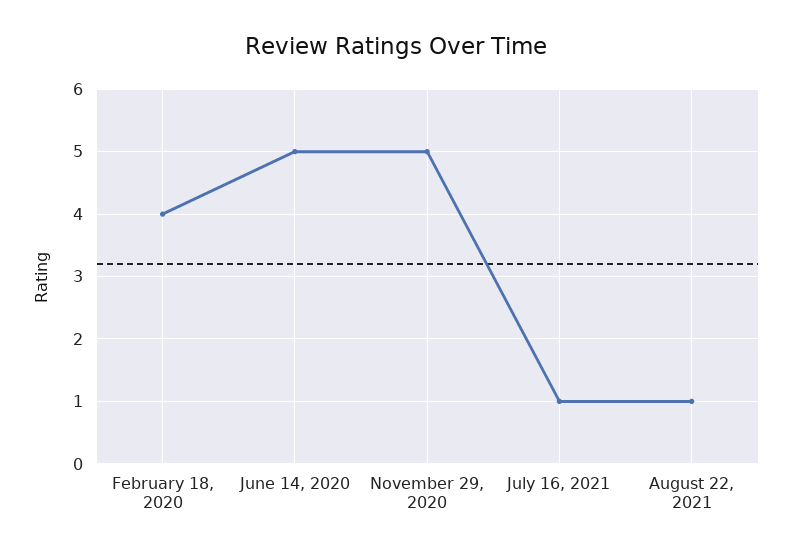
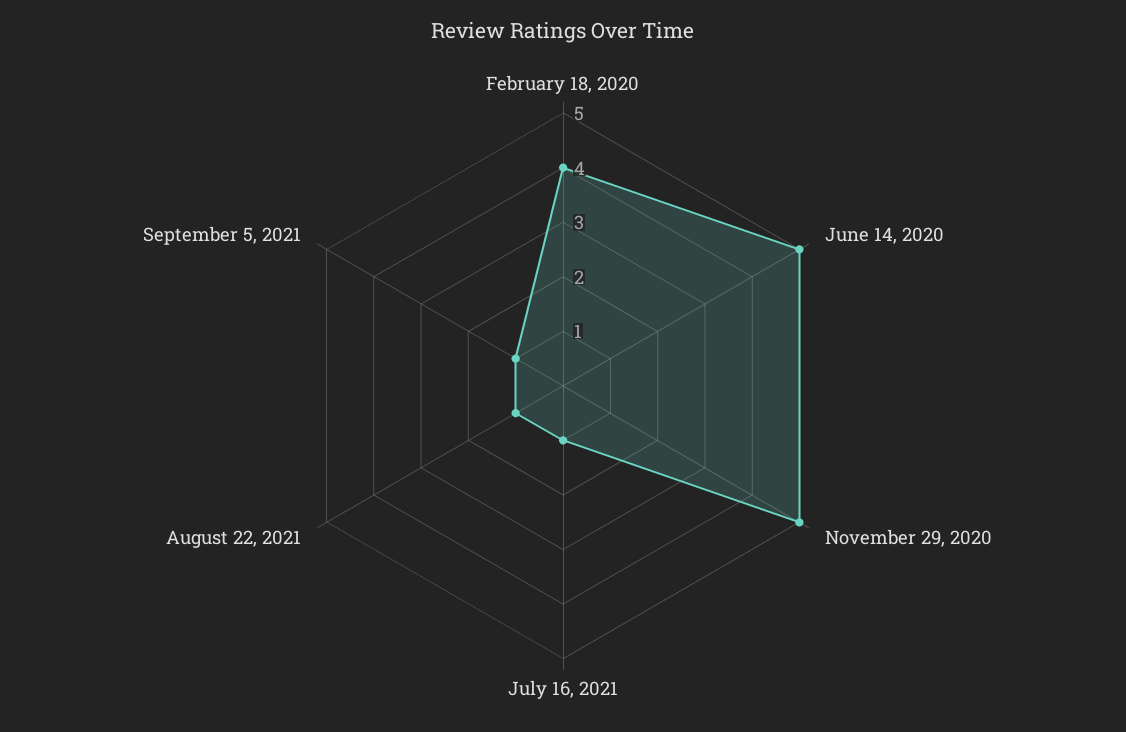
September 5, 2021: none -> 1

